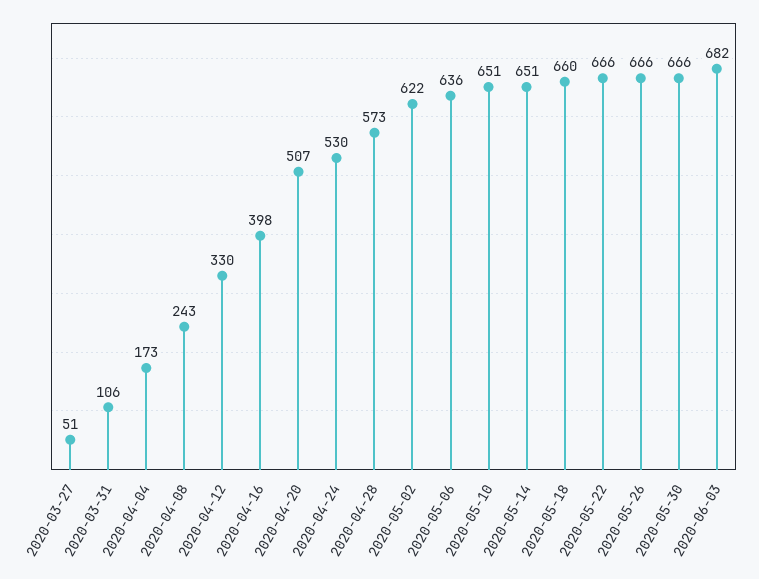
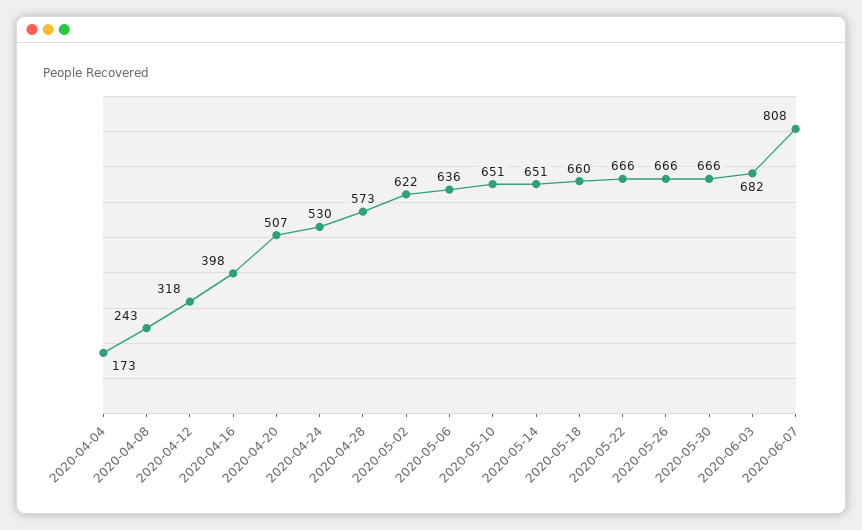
2020-03-27: 51 -> none
2020-03-31: 106 -> none
2020-04-12: 330 -> 318
2020-06-07: none -> 808

